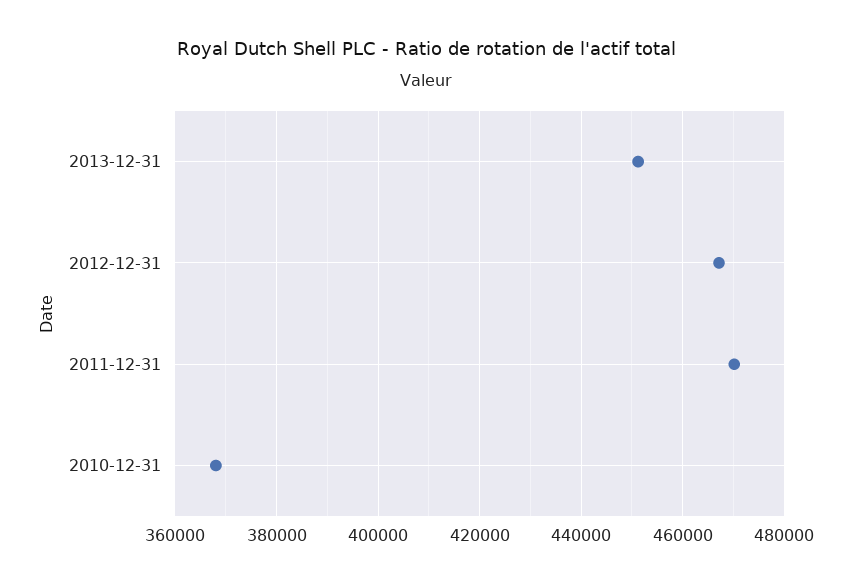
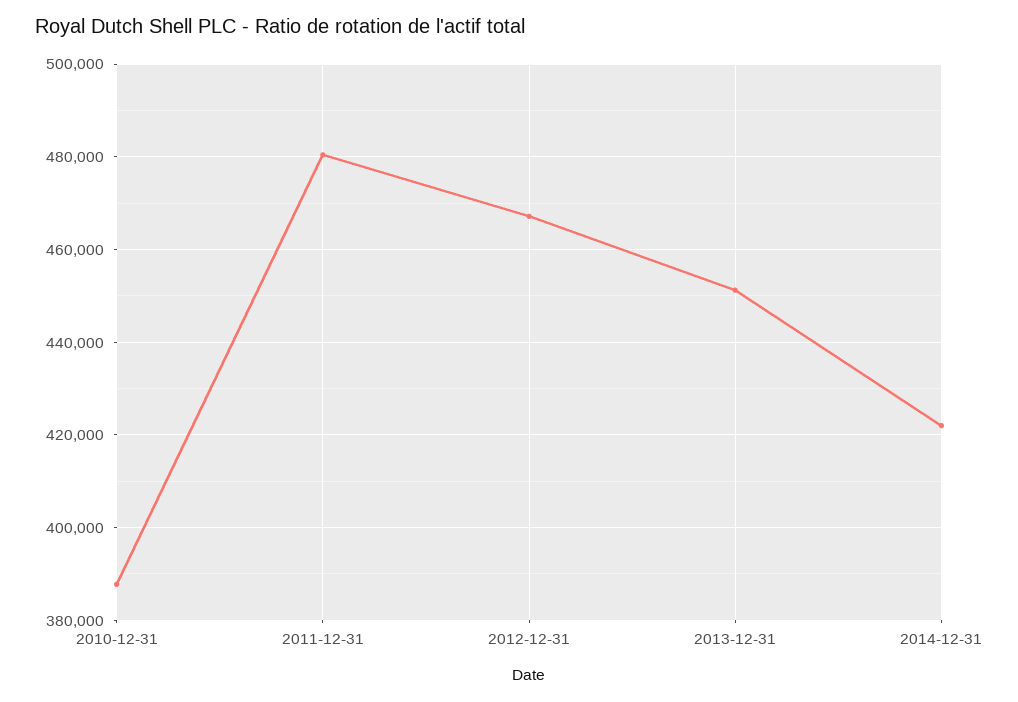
2011-12-31: 470000 -> 480000
2010-12-31: 368000 -> 388000
2014-12-31: none -> 422000

